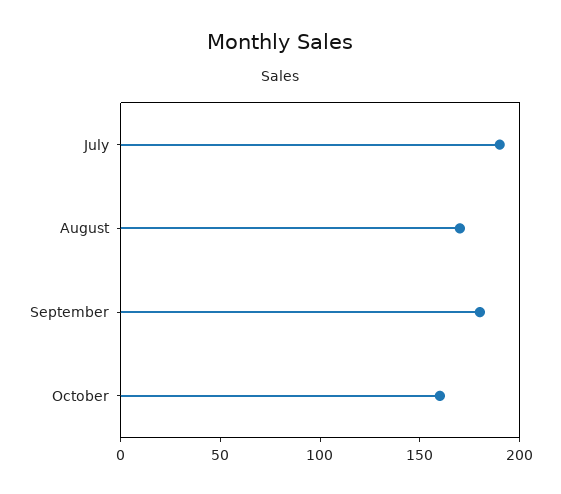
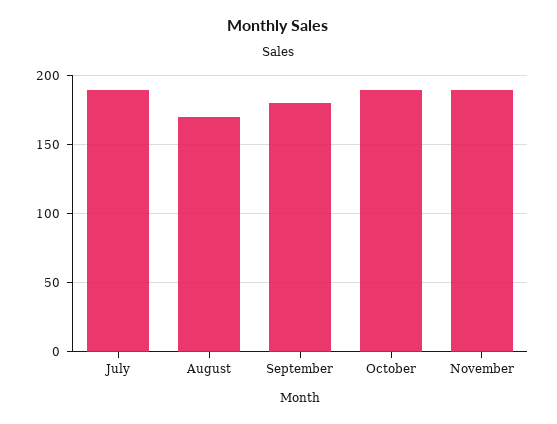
October: 160 -> 190
November: none -> 190

